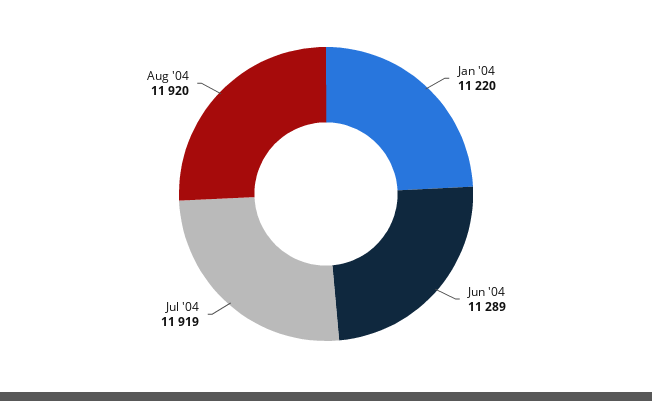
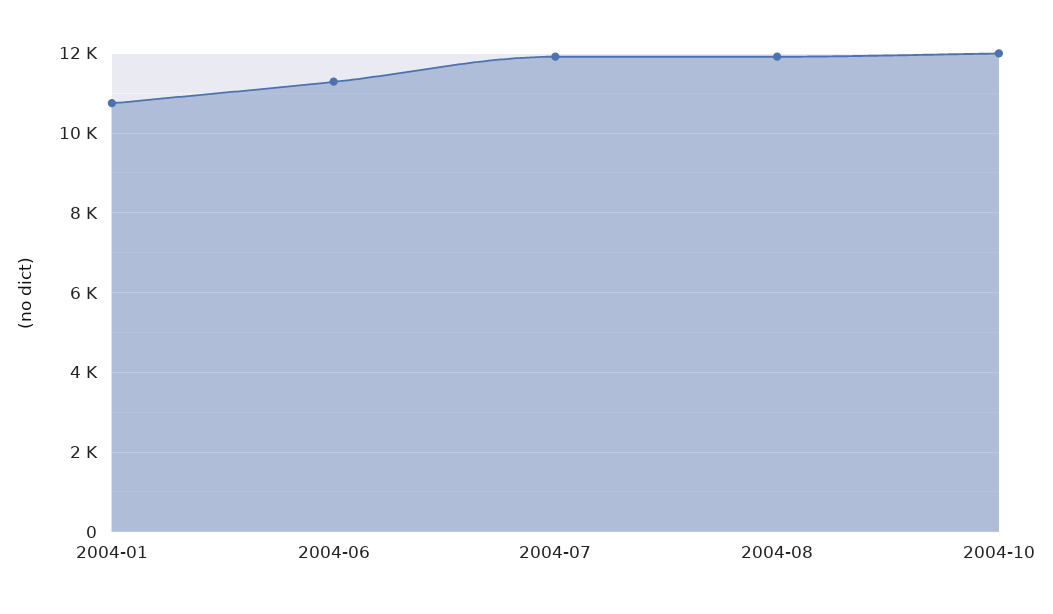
Jan '04: 11220 -> 10800
2004-10: none -> 12000

